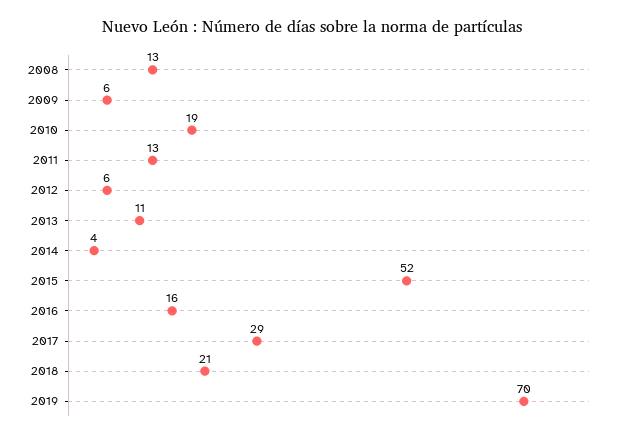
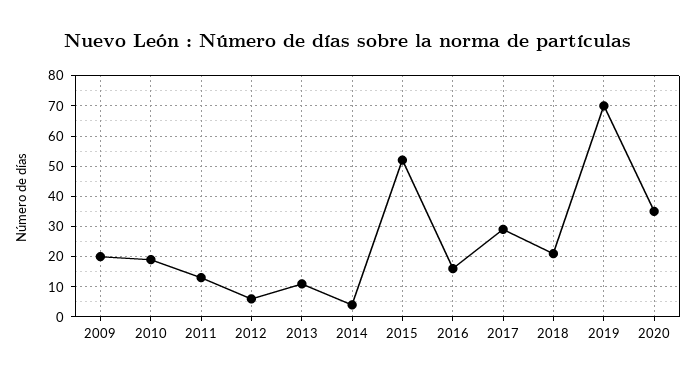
2008: 13 -> none
2009: 6 -> 20
2020: none -> 35

